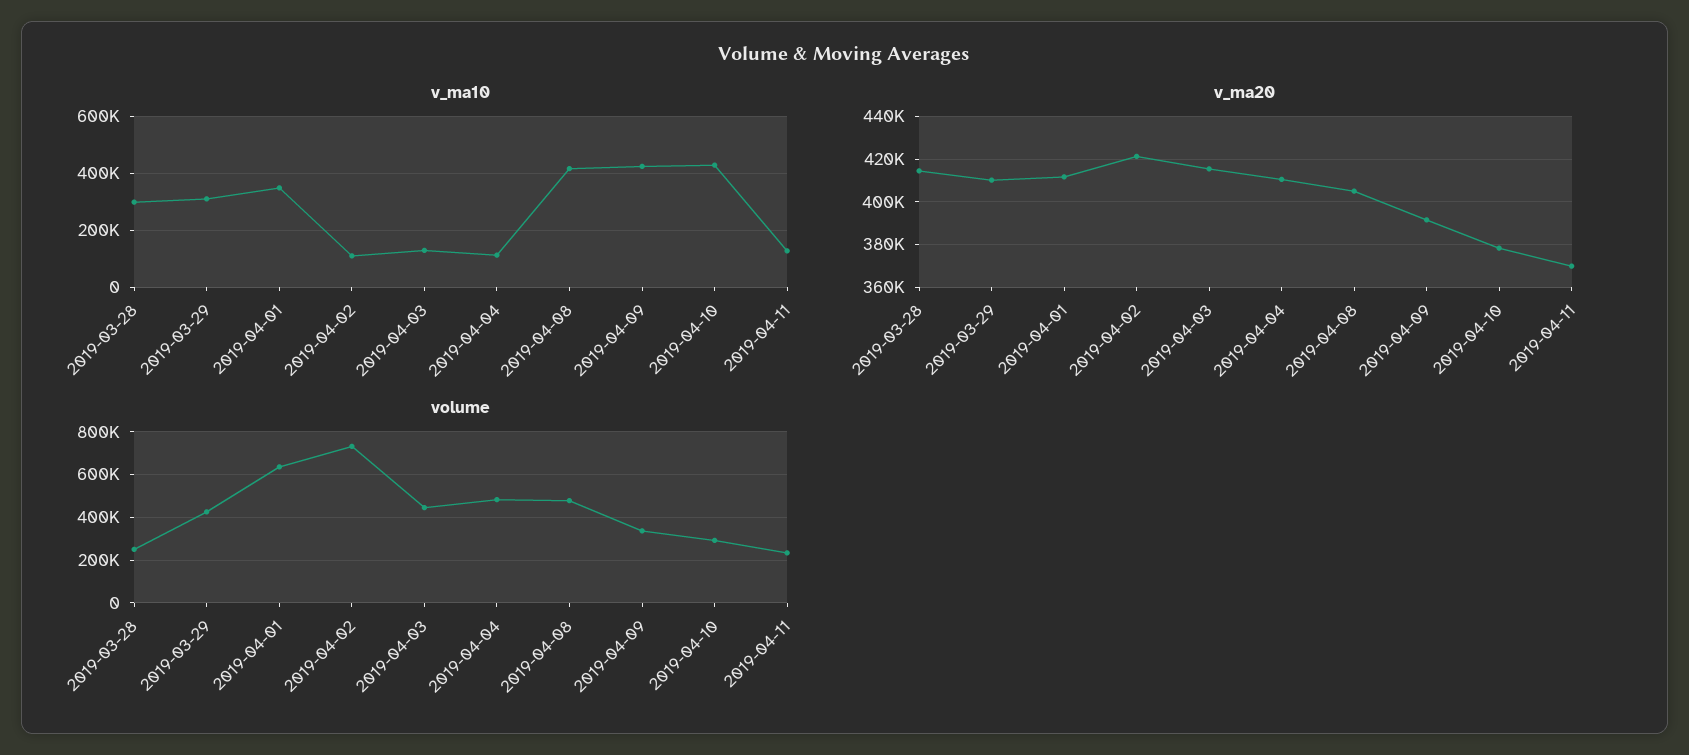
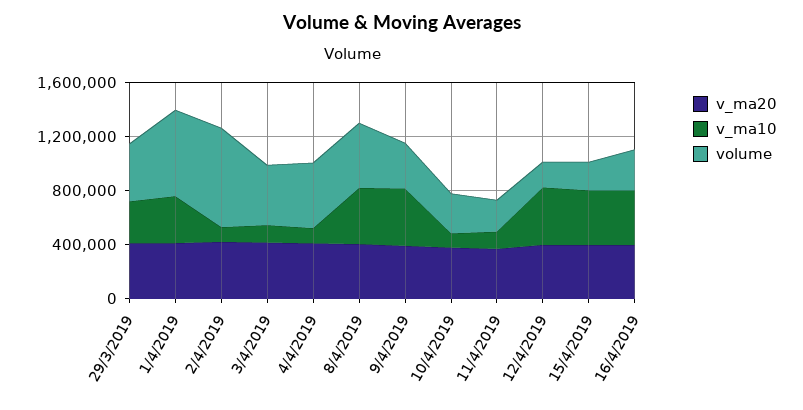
v_ma10, 2019-03-28: 300000 -> none
v_ma10, 2019-04-10: 425000 -> 100000
v_ma20, 2019-03-28: 415000 -> none
volume, 2019-03-28: 250000 -> none
v_ma20, 12/4/2019: none -> 400000
v_ma10, 12/4/2019: none -> 400000
volume, 12/4/2019: none -> 200000
v_ma20, 15/4/2019: none -> 400000
v_ma10, 15/4/2019: none -> 400000
volume, 15/4/2019: none -> 200000
v_ma20, 16/4/2019: none -> 400000
v_ma10, 16/4/2019: none -> 400000
volume, 16/4/2019: none -> 300000

